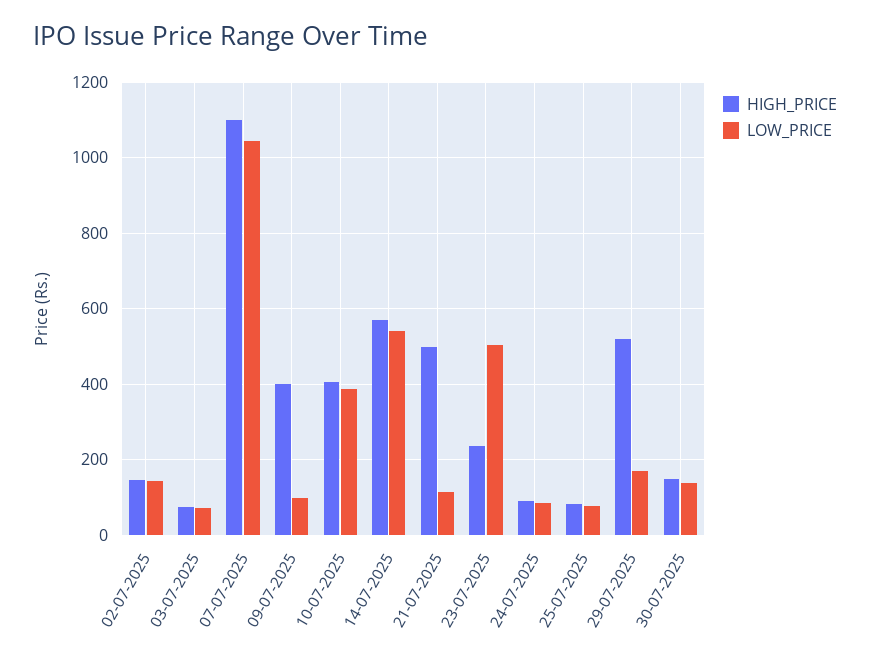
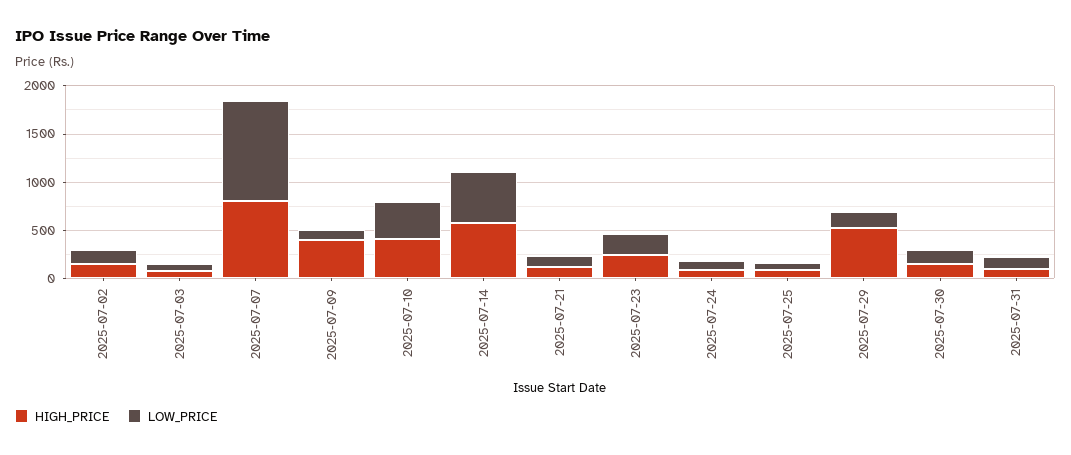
HIGH_PRICE, 07-07-2025: 1100 -> 800
HIGH_PRICE, 21-07-2025: 500 -> 100
LOW_PRICE, 23-07-2025: 500 -> 200
HIGH_PRICE, 2025-07-31: none -> 100
LOW_PRICE, 2025-07-31: none -> 100

